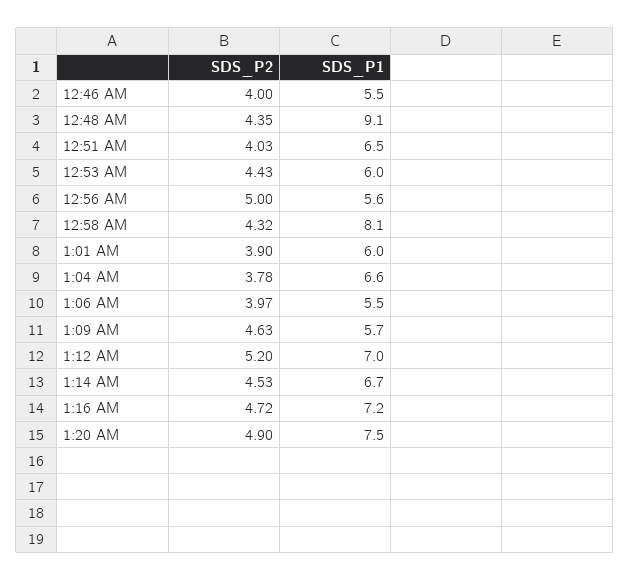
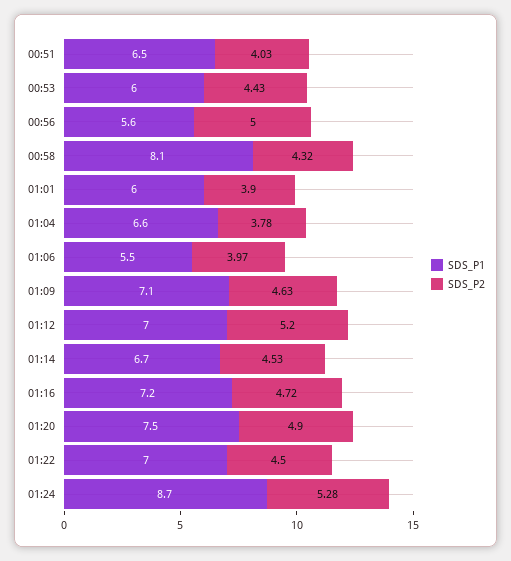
SDS_P2, 12:46 AM: 4 -> none
SDS_P1, 12:46 AM: 5.5 -> none
SDS_P2, 12:48 AM: 4.35 -> none
SDS_P1, 12:48 AM: 9.1 -> none
SDS_P1, 1:09 AM: 5.7 -> 7.1
SDS_P1, 01:22: none -> 7
SDS_P2, 01:22: none -> 4.5
SDS_P1, 01:24: none -> 8.7
SDS_P2, 01:24: none -> 5.28

